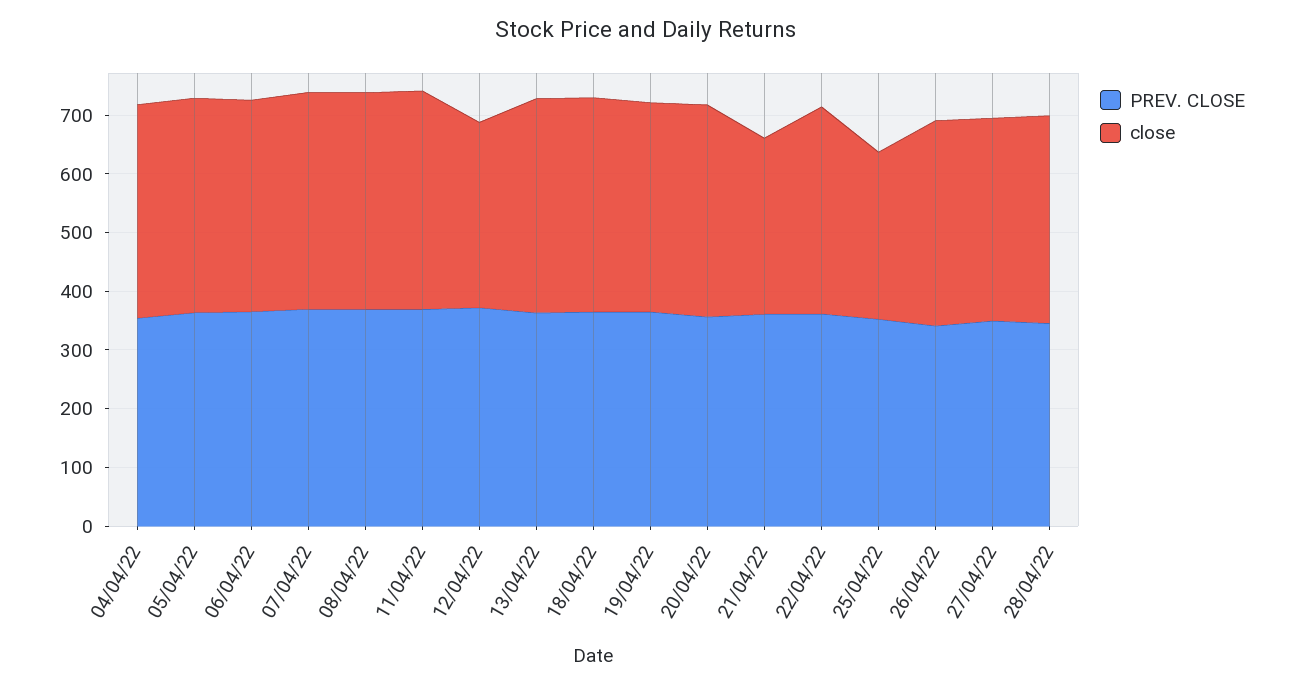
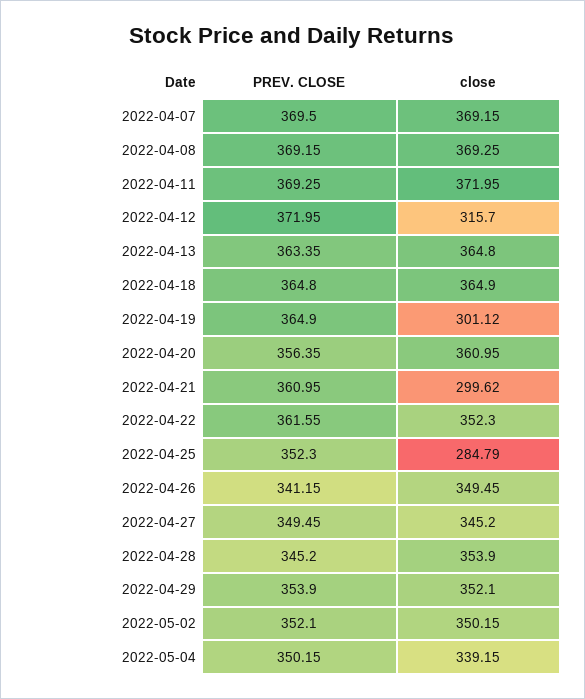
PREV. CLOSE, 04/04/22: 360 -> none
close, 04/04/22: 360 -> none
PREV. CLOSE, 05/04/22: 360 -> none
close, 05/04/22: 360 -> none
PREV. CLOSE, 06/04/22: 360 -> none
close, 06/04/22: 360 -> none
close, 19/04/22: 360 -> 301.12
PREV. CLOSE, 2022-04-29: none -> 353.9
close, 2022-04-29: none -> 352.1
PREV. CLOSE, 2022-05-02: none -> 352.1
close, 2022-05-02: none -> 350.15
PREV. CLOSE, 2022-05-04: none -> 350.15
close, 2022-05-04: none -> 339.15

